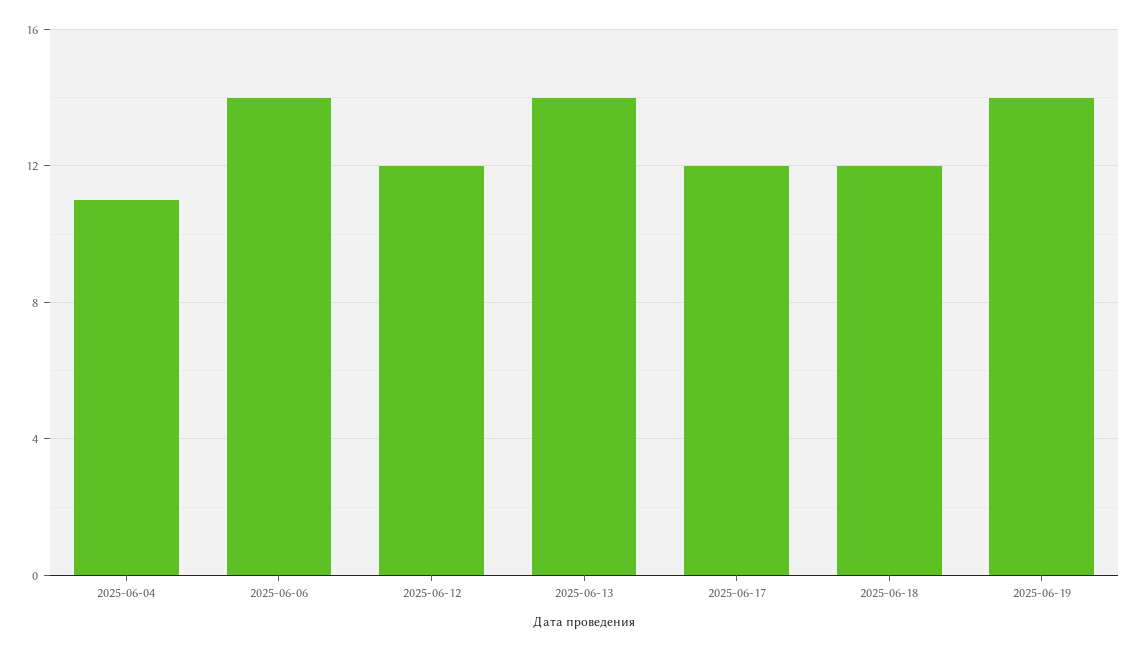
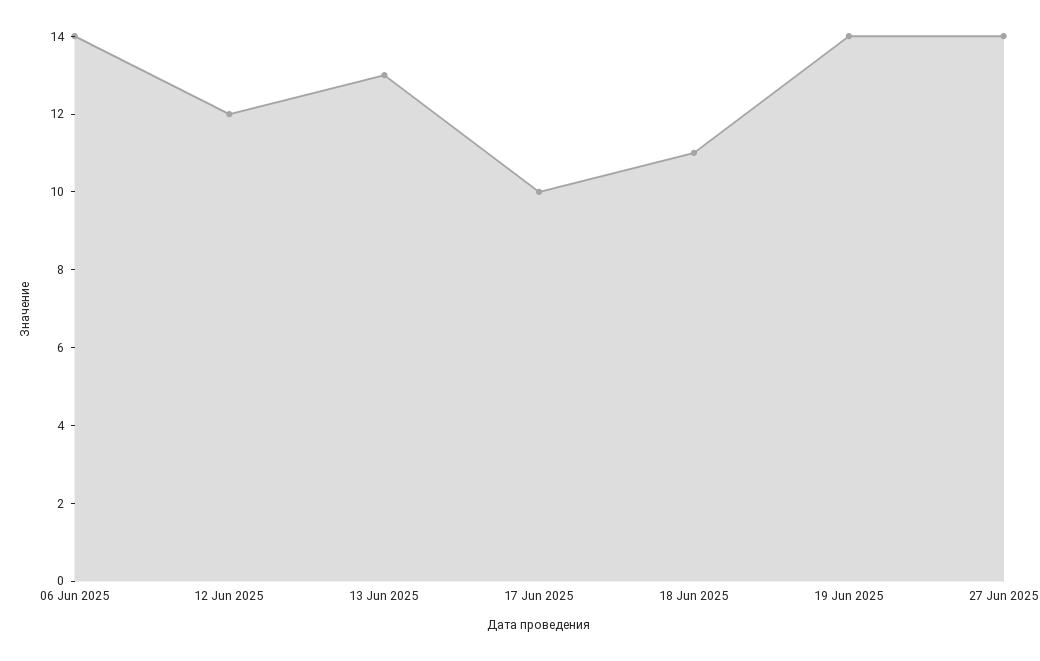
2025-06-04: 11 -> none
2025-06-13: 14 -> 13
2025-06-17: 12 -> 10
2025-06-18: 12 -> 11
27 Jun 2025: none -> 14

